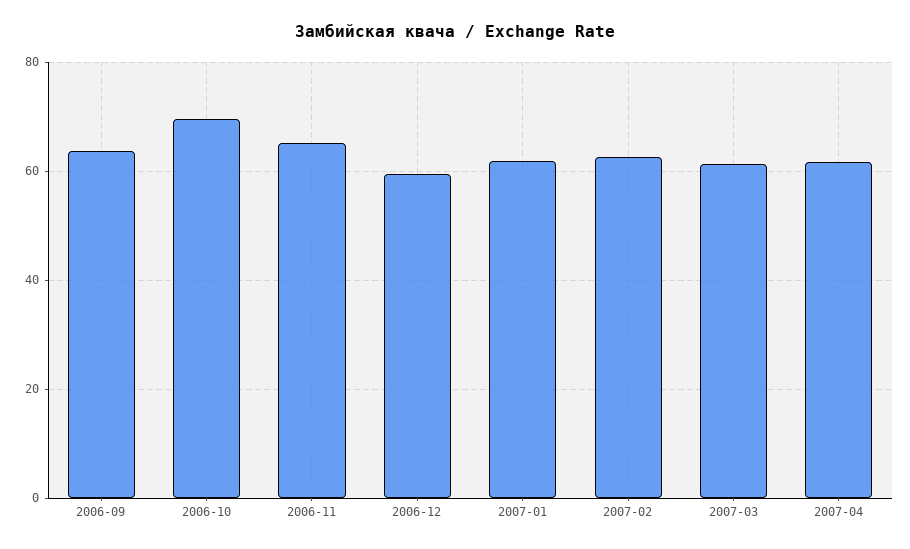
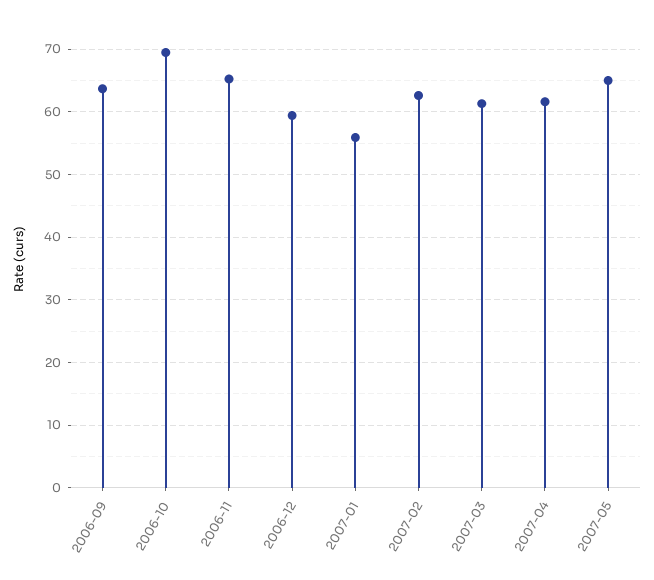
2007-01: 62 -> 56
2007-05: none -> 65

